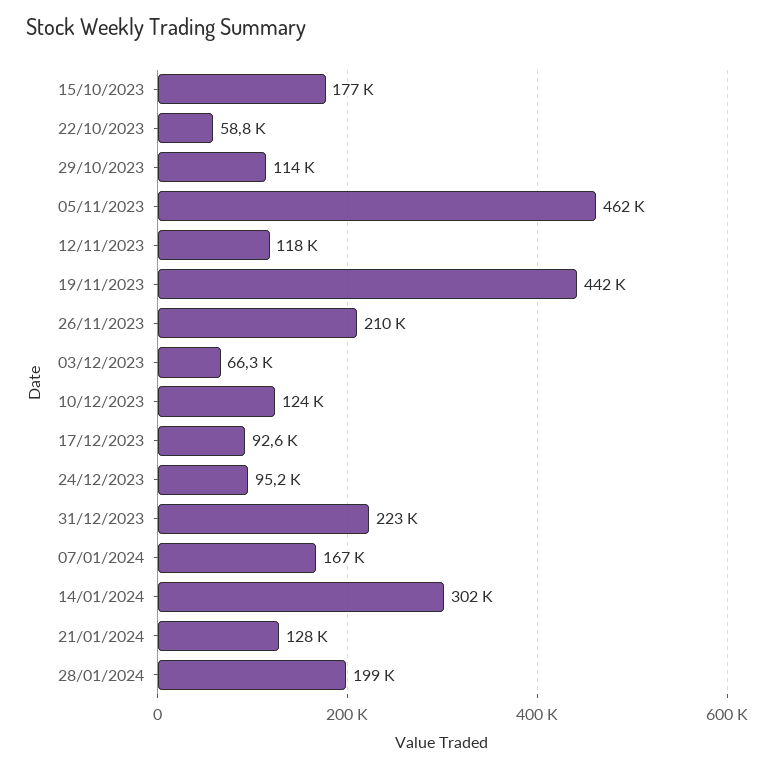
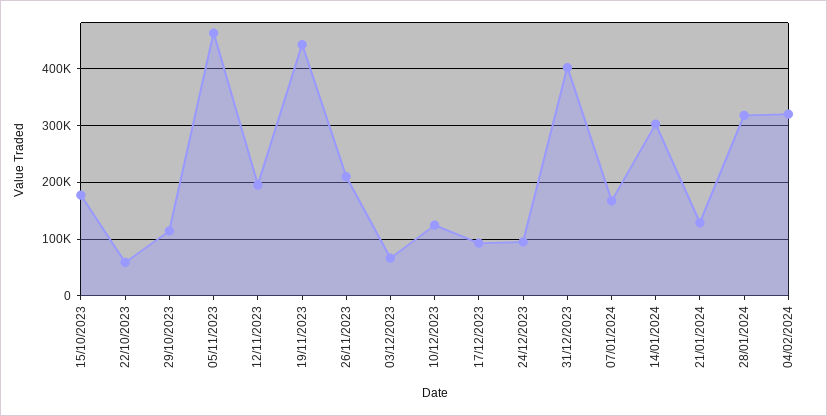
12/11/2023: 118000 -> 200000
31/12/2023: 223000 -> 400000
28/01/2024: 199000 -> 320000
04/02/2024: none -> 320000

